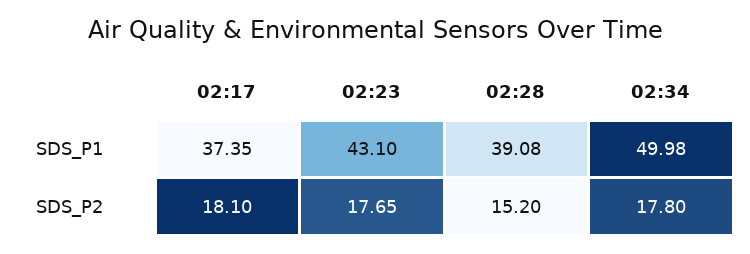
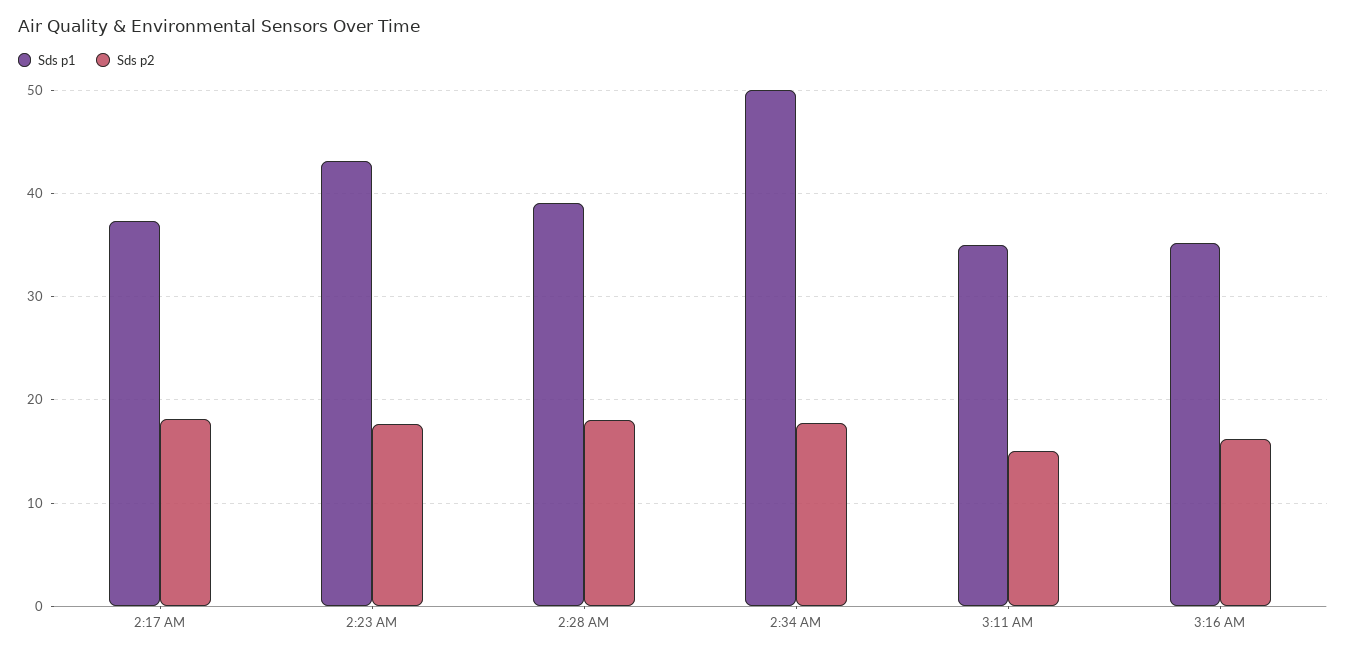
SDS_P2, 02:28: 15.2 -> 18
SDS_P1, 3:11 AM: none -> 35
SDS_P2, 3:11 AM: none -> 15
SDS_P1, 3:16 AM: none -> 35
SDS_P2, 3:16 AM: none -> 16

